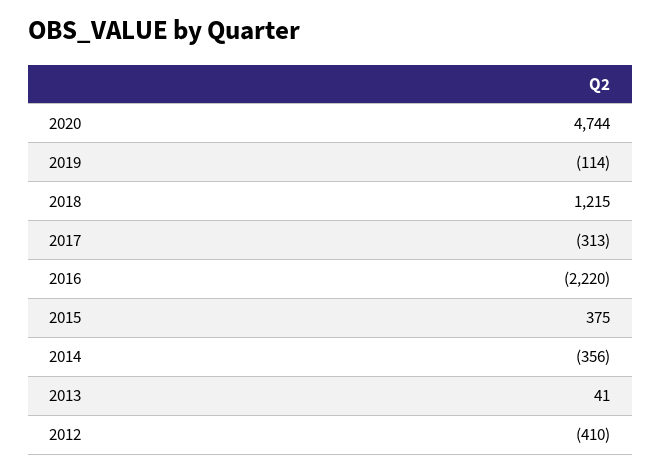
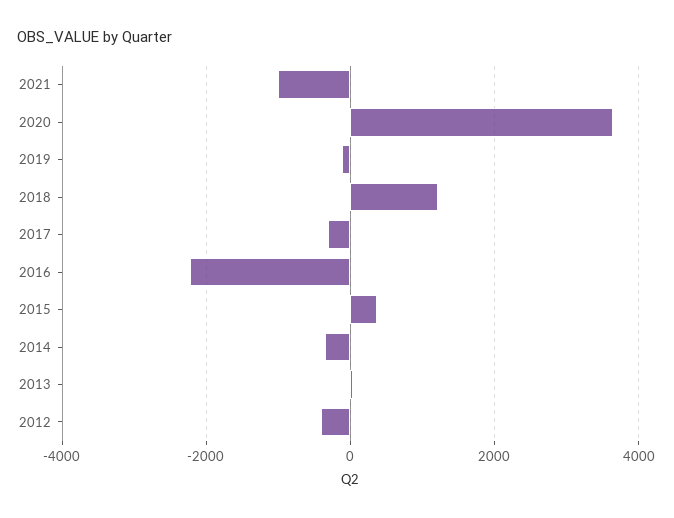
2020: 4744 -> 3600
2021: none -> -1000

